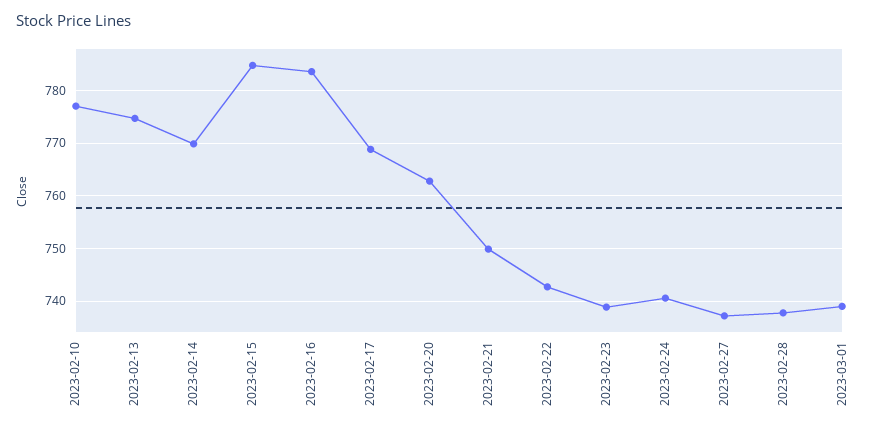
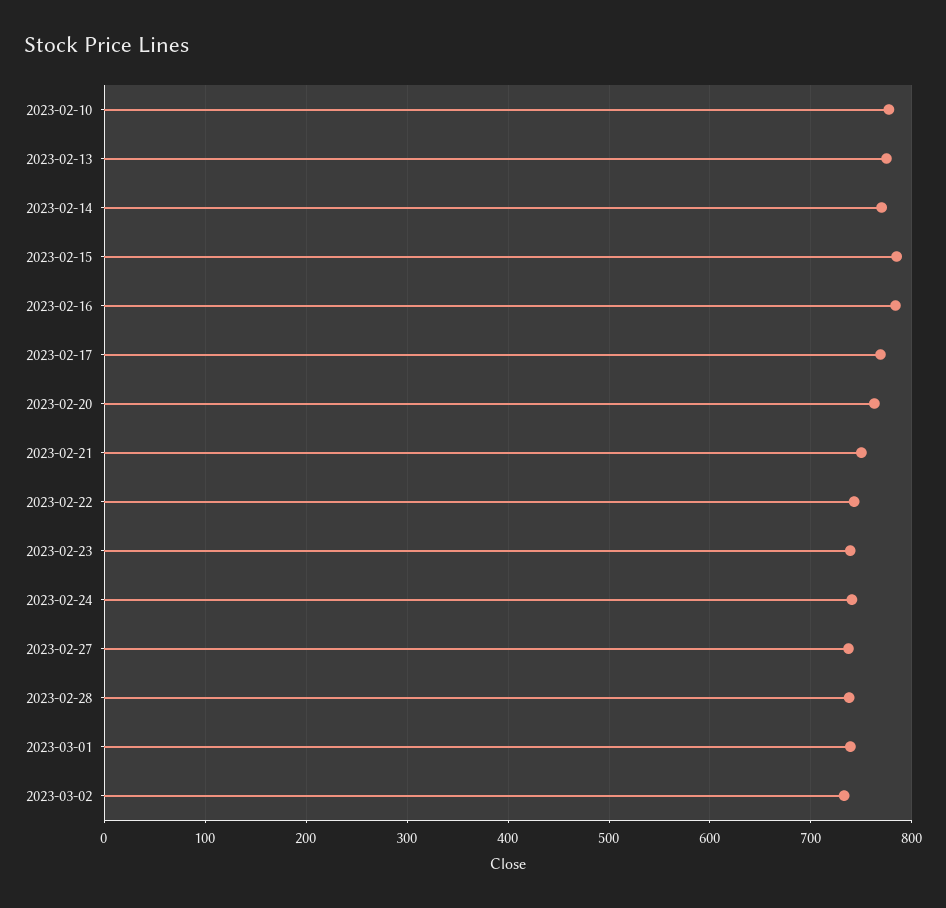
2023-03-02: none -> 730

